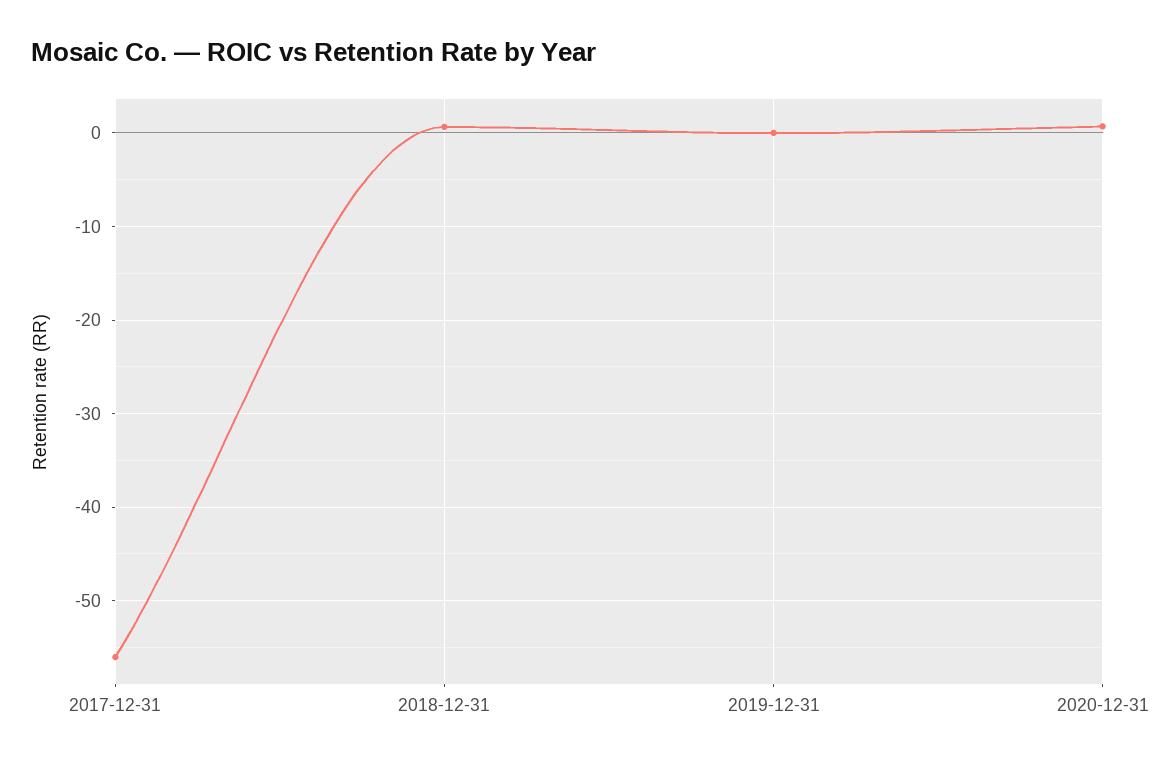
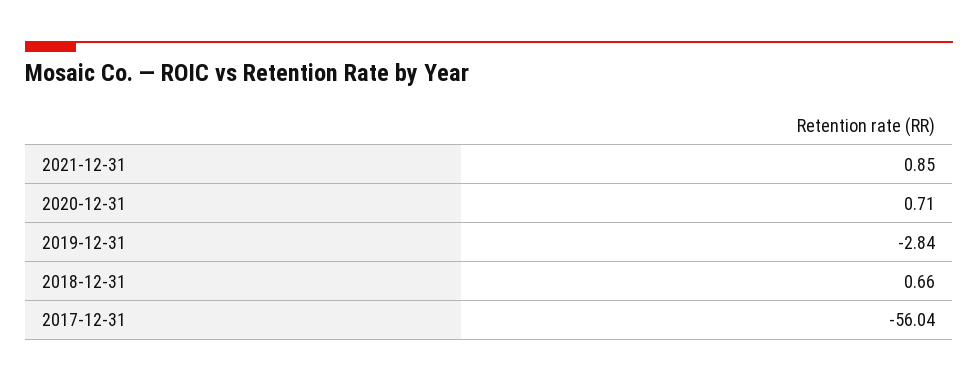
2019-12-31: 0 -> -2.84
2021-12-31: none -> 0.85

